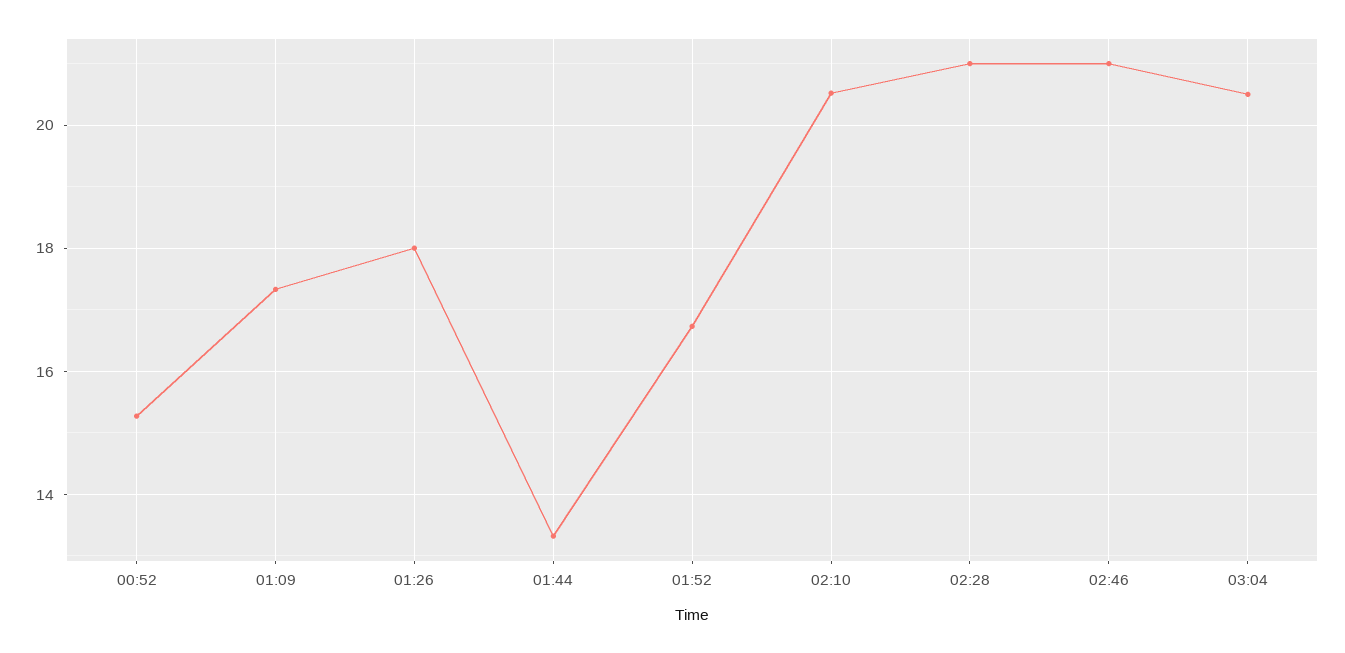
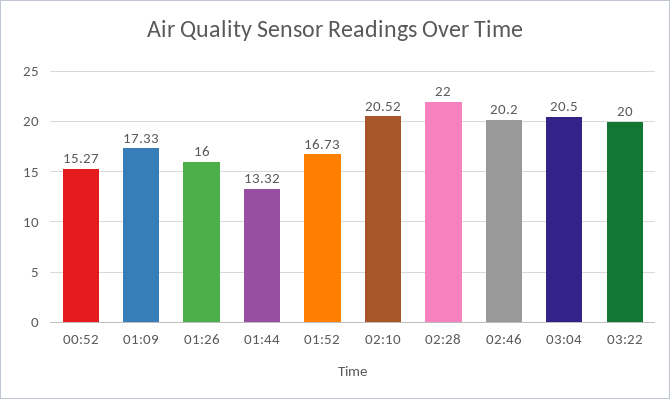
01:26: 18 -> 16
02:28: 21 -> 22
02:46: 21 -> 20.2
03:22: none -> 20

